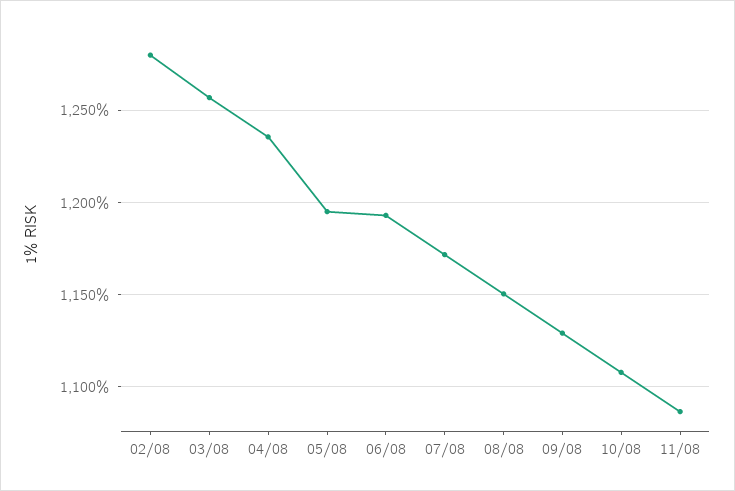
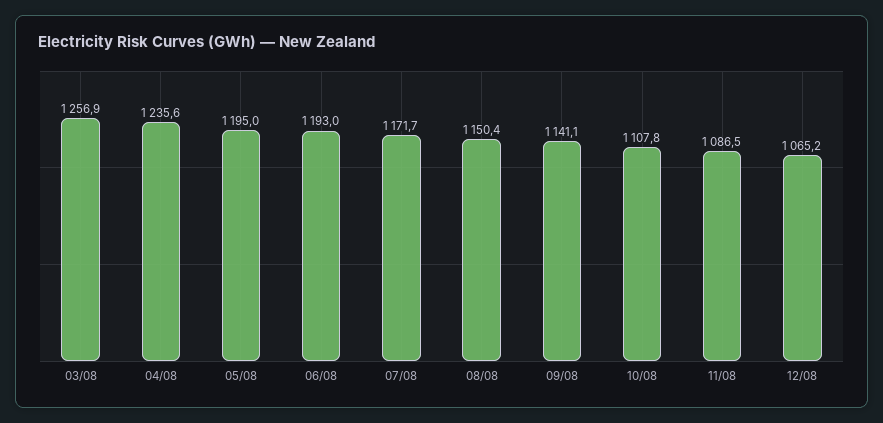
02/08: 1280 -> none
09/08: 1130 -> 1141.1
12/08: none -> 1065.2

